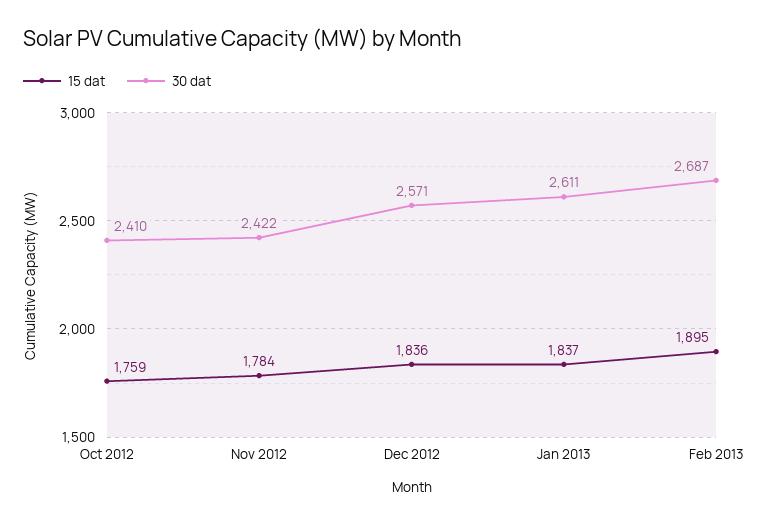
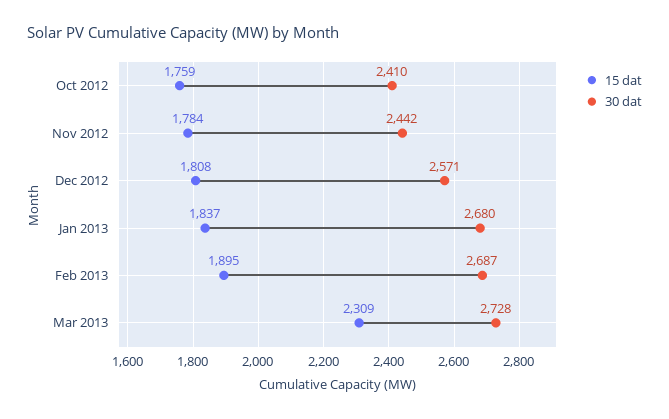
30 dat, Nov 2012: 2422 -> 2442
15 dat, Dec 2012: 1836 -> 1808
30 dat, Jan 2013: 2611 -> 2680
15 dat, Mar 2013: none -> 2309
30 dat, Mar 2013: none -> 2728

